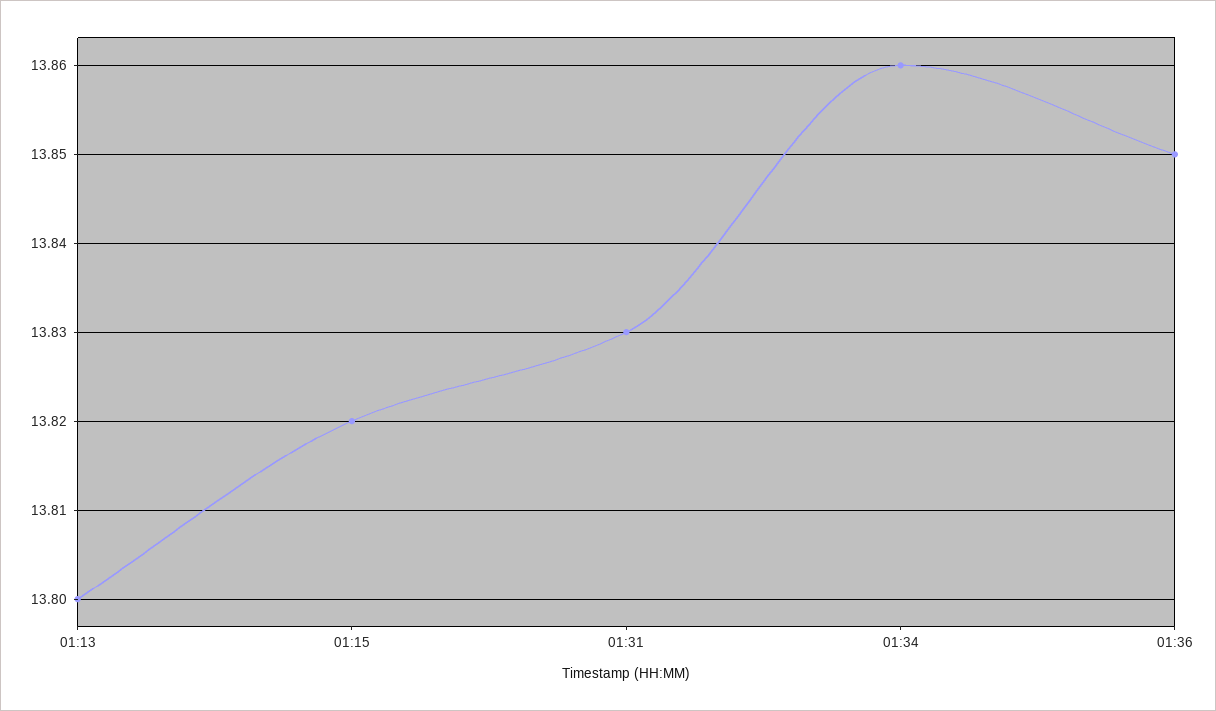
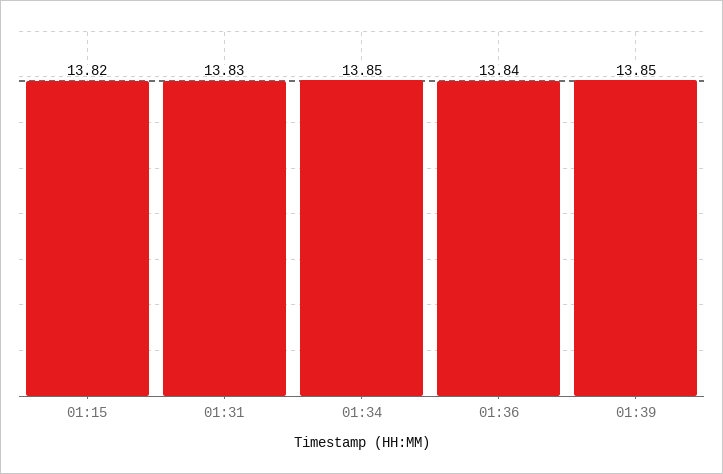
01:13: 13.8 -> none
01:34: 13.86 -> 13.85
01:36: 13.85 -> 13.84
01:39: none -> 13.85

